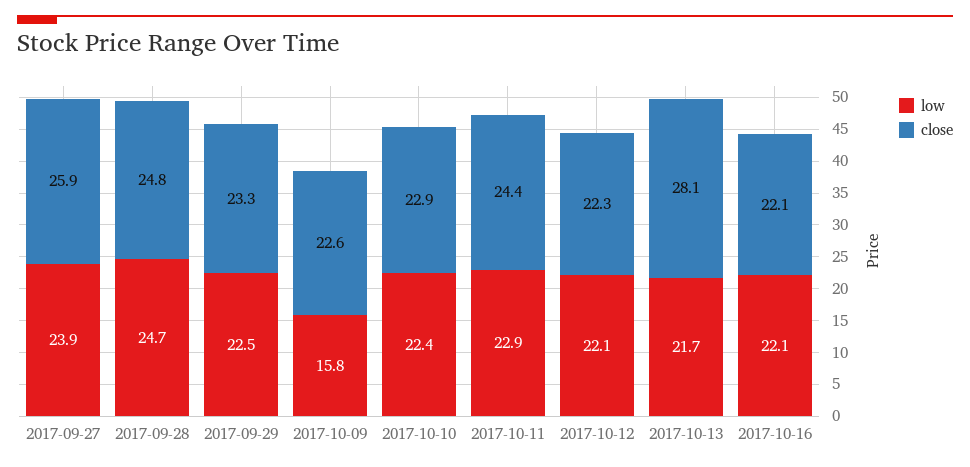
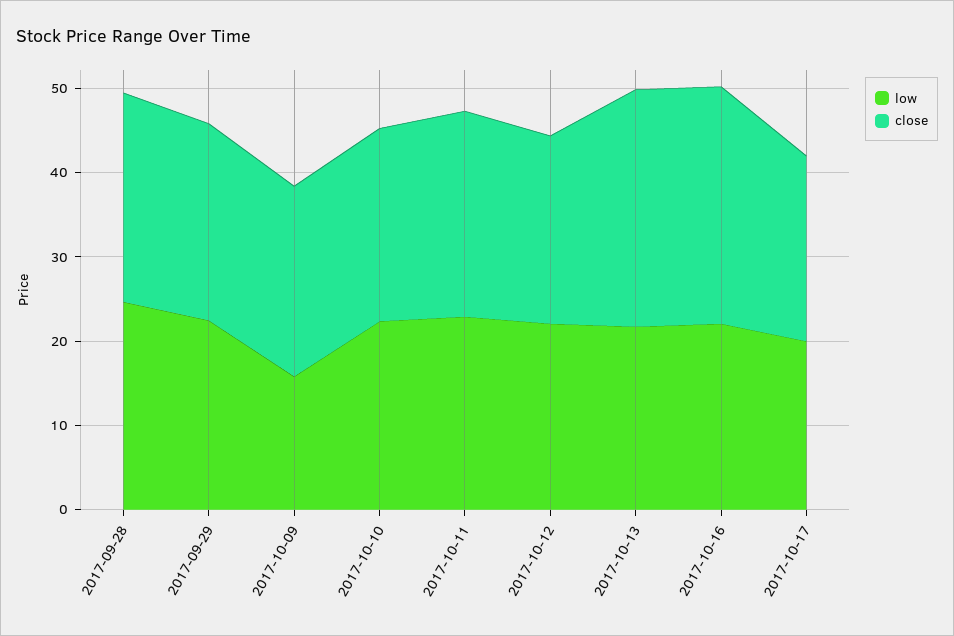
low, 2017-09-27: 23.9 -> none
close, 2017-09-27: 25.9 -> none
close, 2017-10-16: 22.1 -> 28
low, 2017-10-17: none -> 20
close, 2017-10-17: none -> 22

